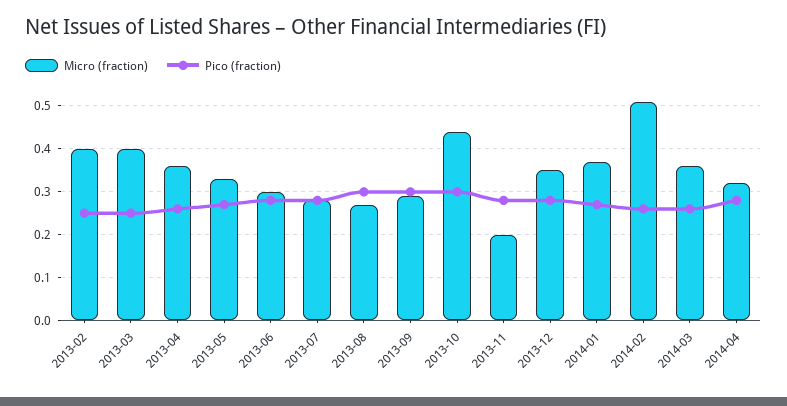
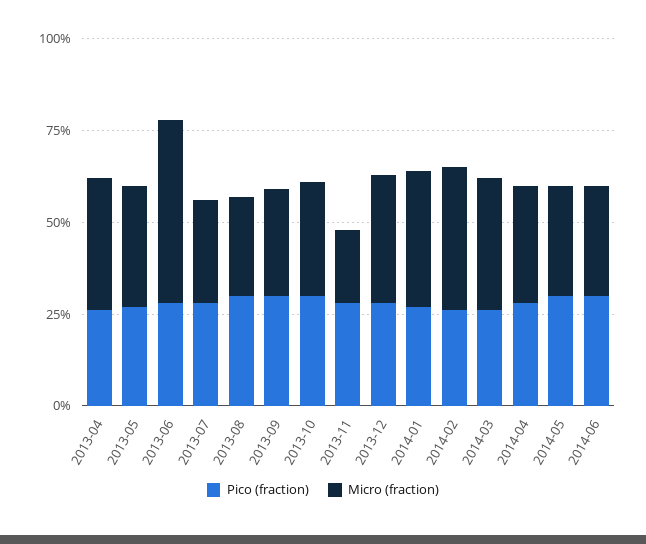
Micro (fraction), 2013-02: 0.4 -> none
Pico (fraction), 2013-02: 0.25 -> none
Micro (fraction), 2013-03: 0.4 -> none
Pico (fraction), 2013-03: 0.25 -> none
Micro (fraction), 2013-06: 0.3 -> 0.5
Micro (fraction), 2013-10: 0.45 -> 0.3
Micro (fraction), 2014-02: 0.5 -> 0.4
Pico (fraction), 2014-05: none -> 0.3
Micro (fraction), 2014-05: none -> 0.3
Pico (fraction), 2014-06: none -> 0.3
Micro (fraction), 2014-06: none -> 0.3

